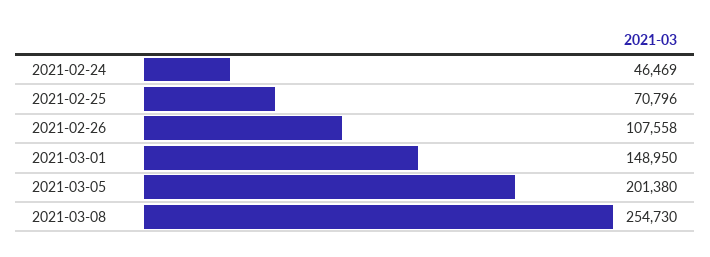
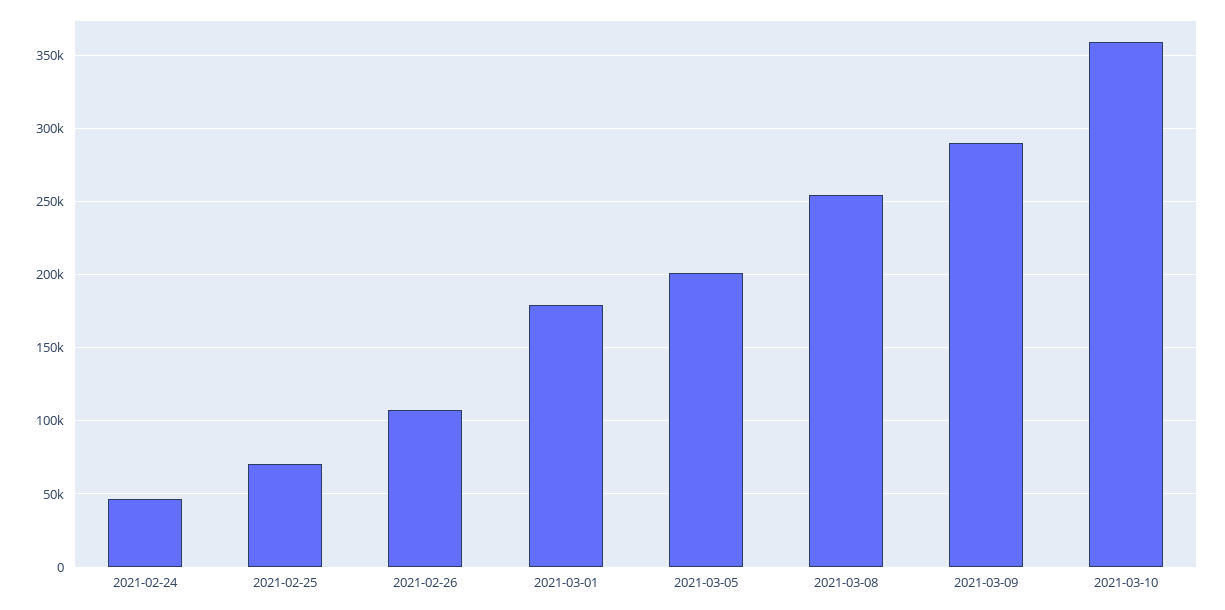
2021-03-01: 148950 -> 180000
2021-03-09: none -> 290000
2021-03-10: none -> 360000

